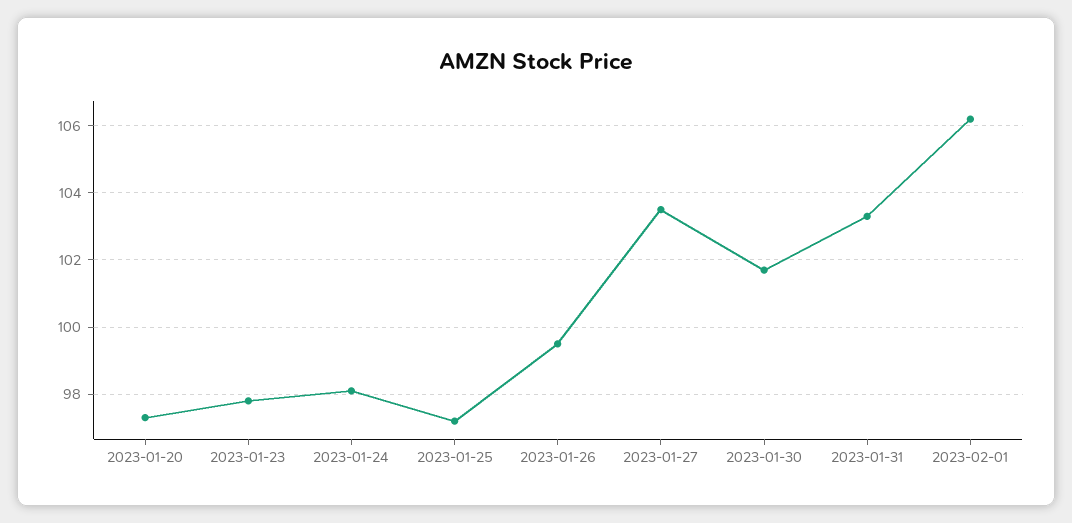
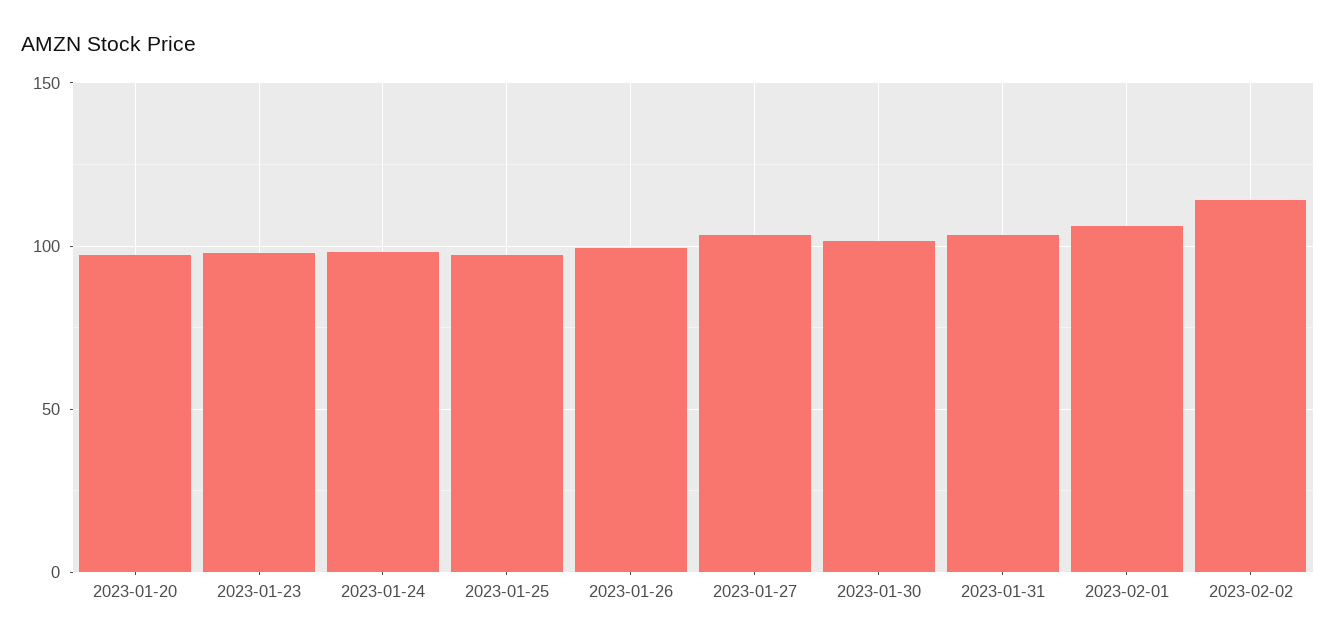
2023-02-02: none -> 115

